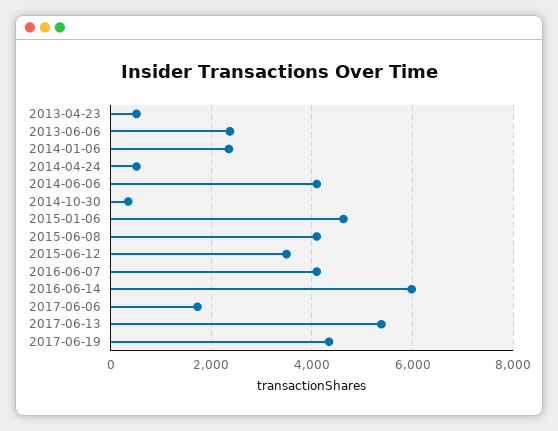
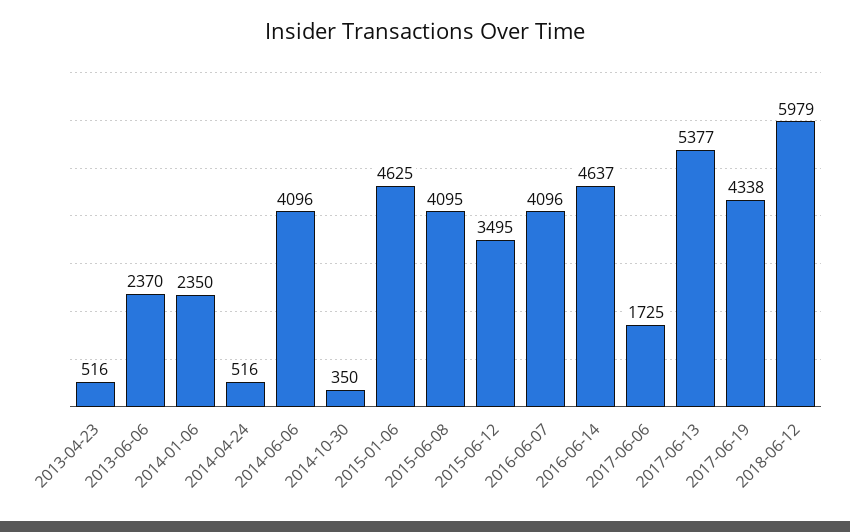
2016-06-14: 6000 -> 4637
2018-06-12: none -> 5979

